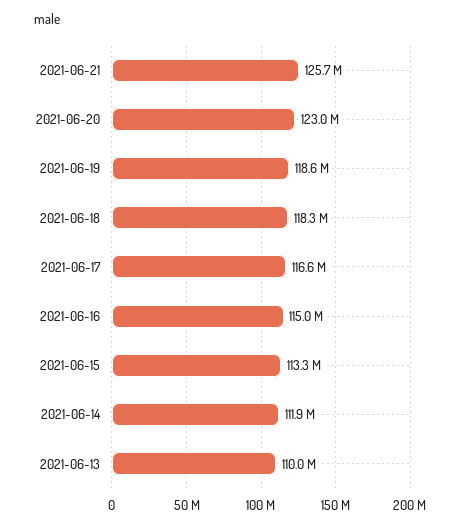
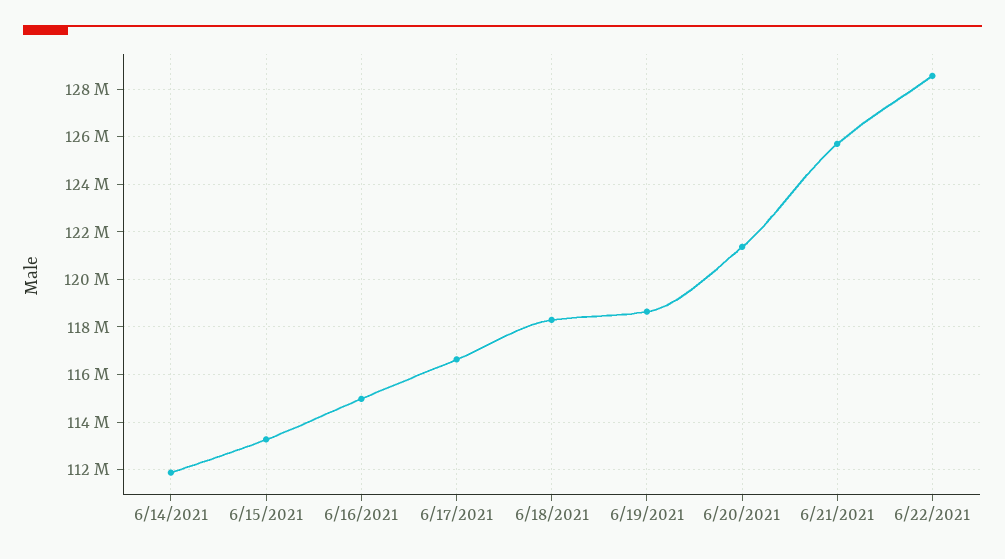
2021-06-20: 123000000 -> 121500000
2021-06-13: 110000000 -> none
6/22/2021: none -> 128500000

